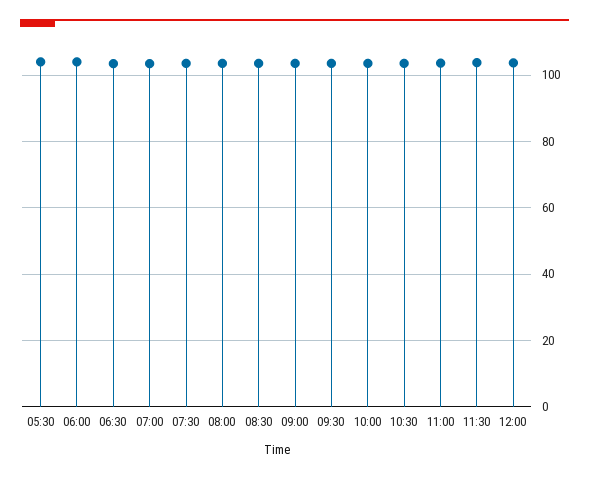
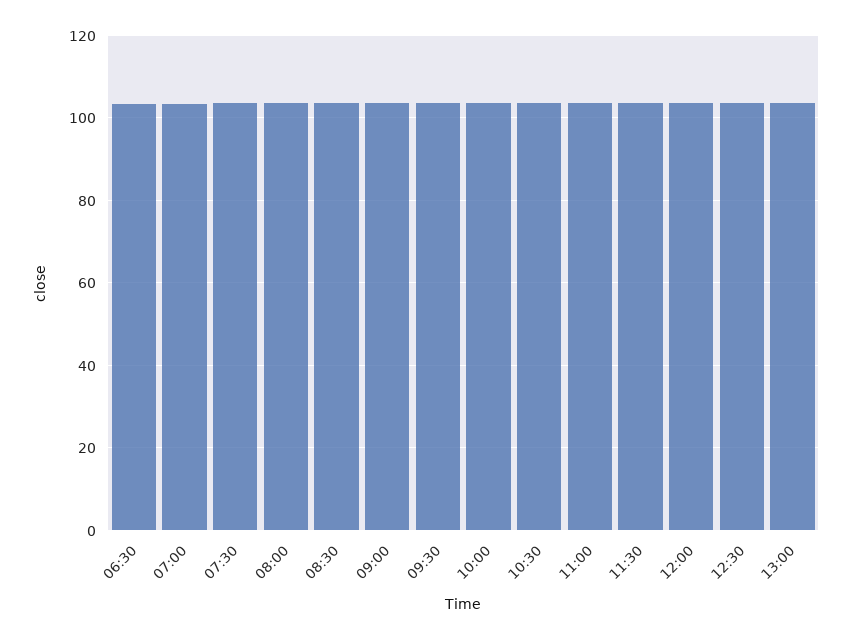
05:30: 104 -> none
06:00: 104 -> none
12:30: none -> 104
13:00: none -> 104

